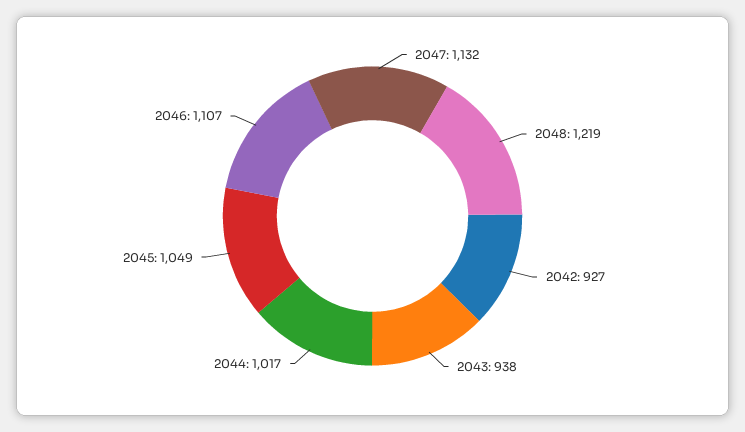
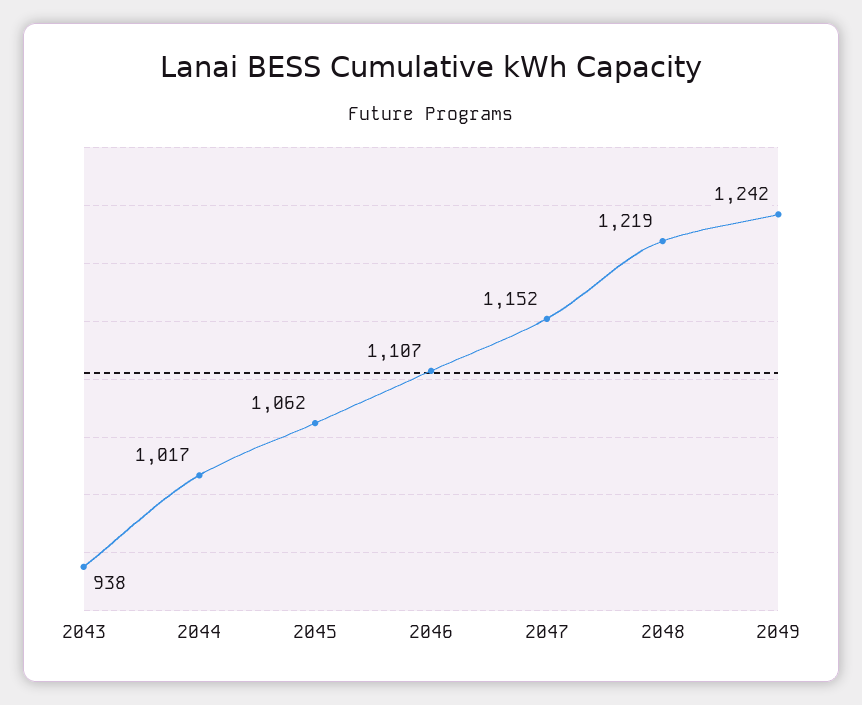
2047: 1132 -> 1152
2042: 927 -> none
2045: 1049 -> 1062
2049: none -> 1242

